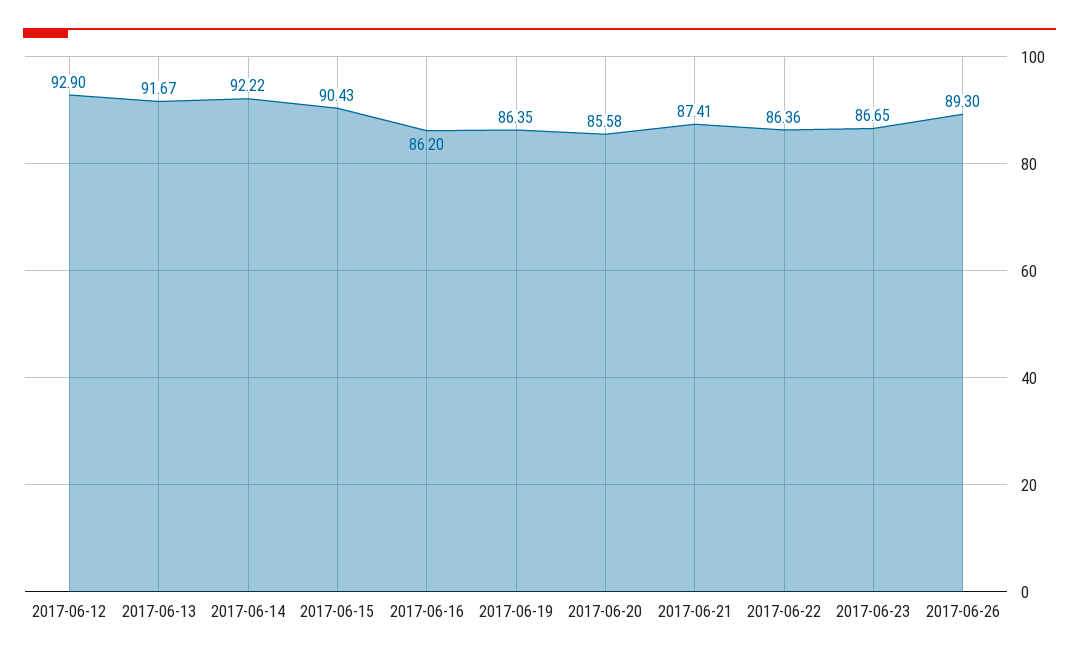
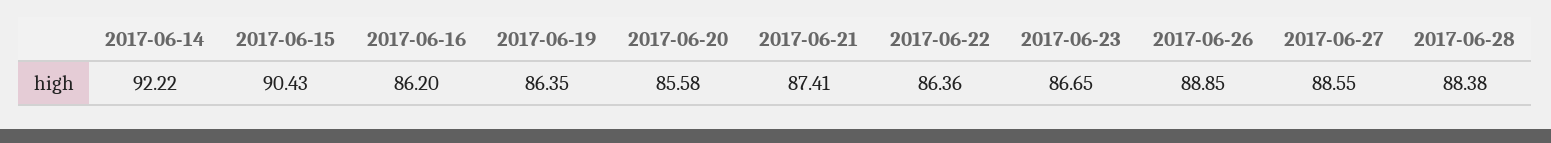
2017-06-12: 92.9 -> none
2017-06-13: 91.67 -> none
2017-06-26: 89.3 -> 88.85
2017-06-27: none -> 88.55
2017-06-28: none -> 88.38

